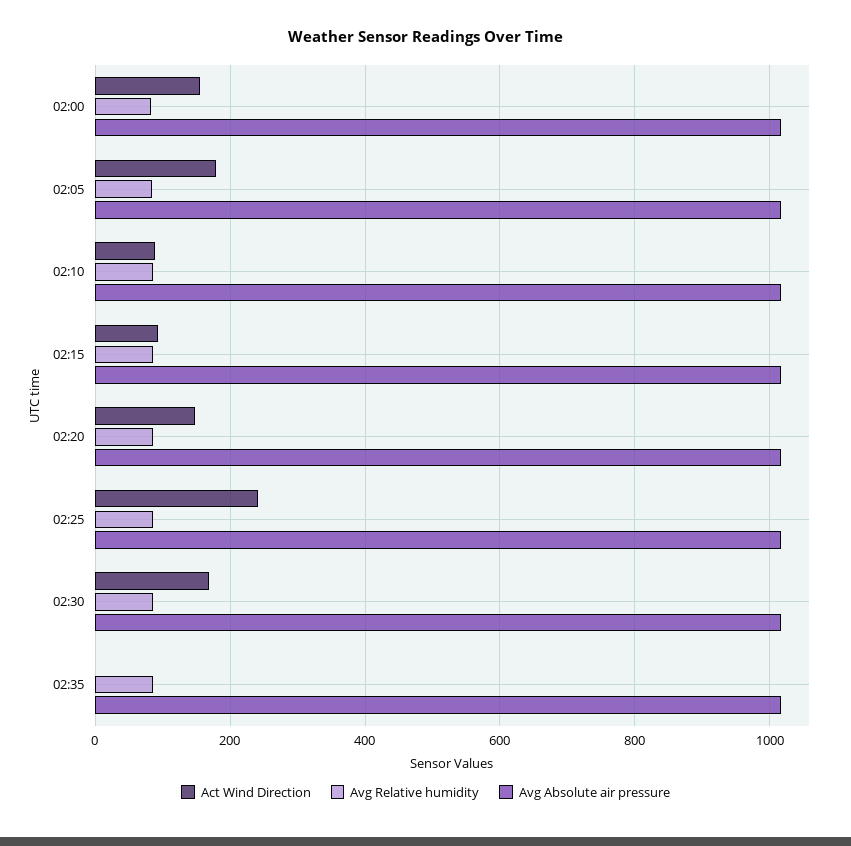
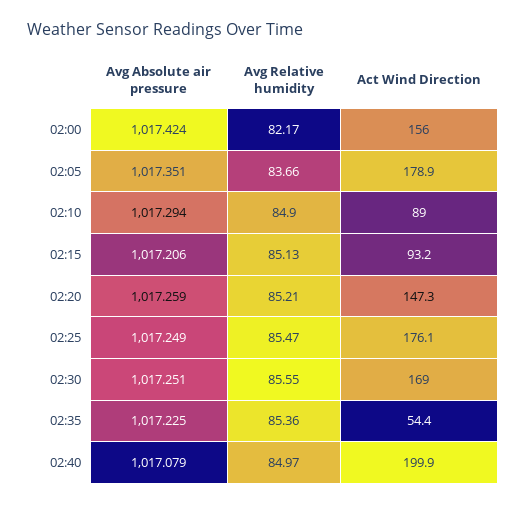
Act Wind Direction, 02:25: 240 -> 176.1
Act Wind Direction, 02:35: 0 -> 54.4
Avg Absolute air pressure, 02:40: none -> 1017.079
Avg Relative humidity, 02:40: none -> 84.97
Act Wind Direction, 02:40: none -> 199.9

